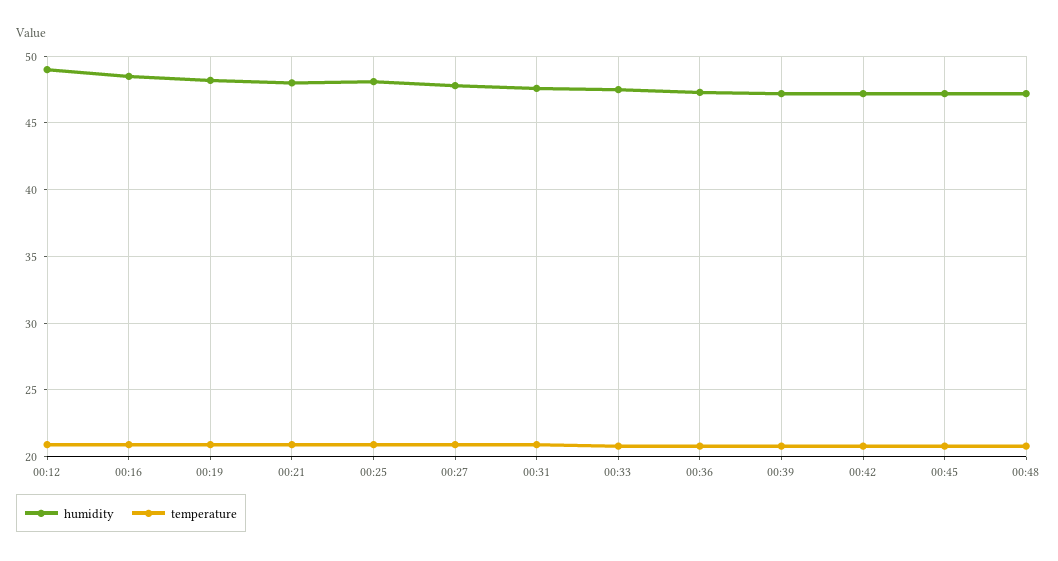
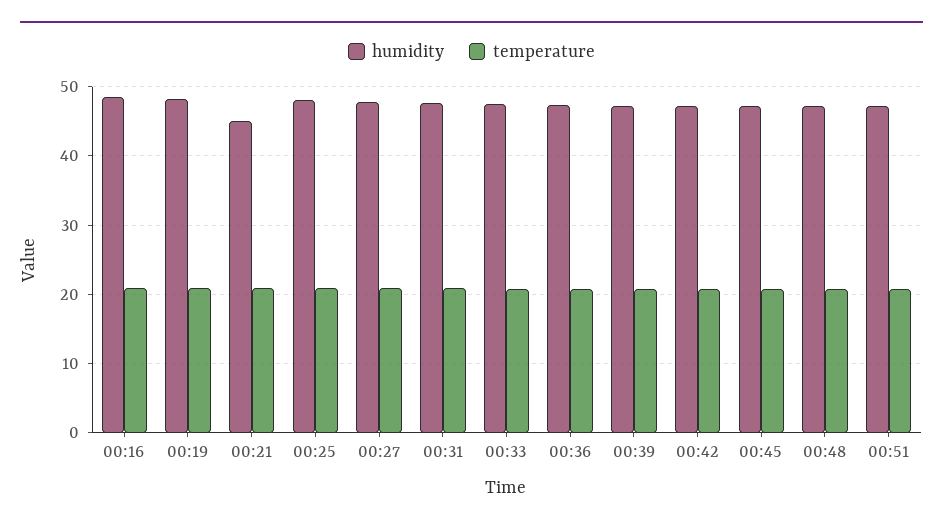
humidity, 00:12: 49 -> none
temperature, 00:12: 21 -> none
humidity, 00:21: 48 -> 45
humidity, 00:51: none -> 47
temperature, 00:51: none -> 21

